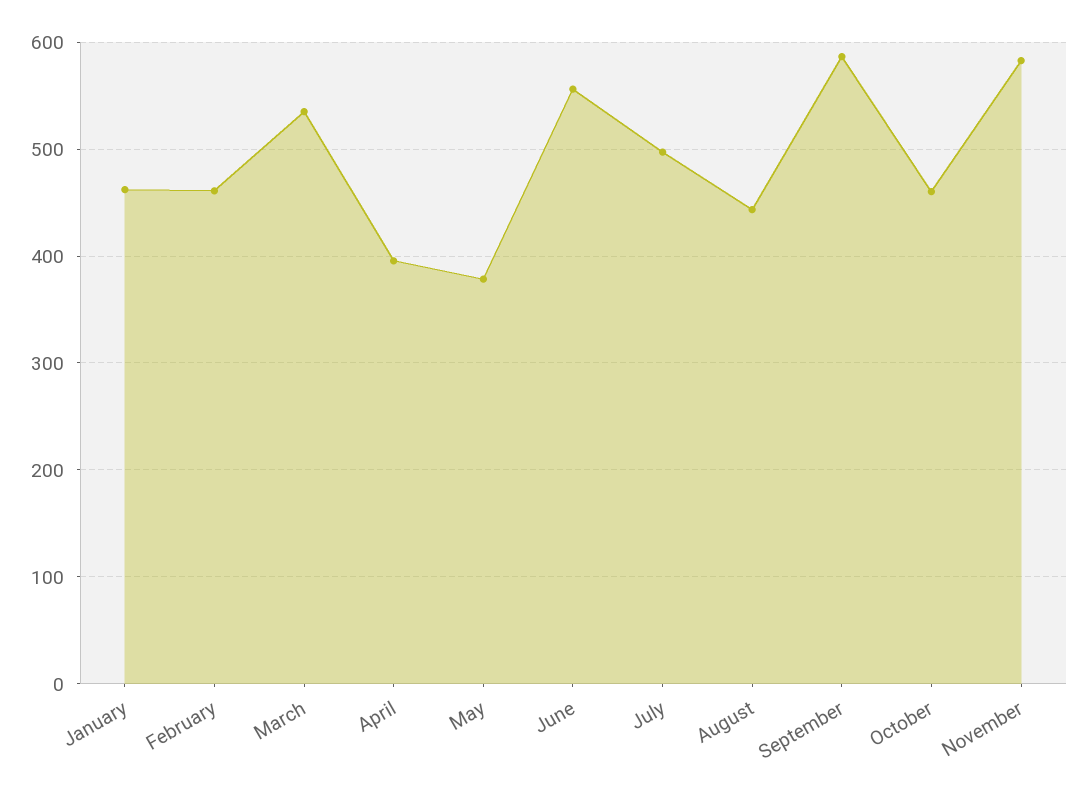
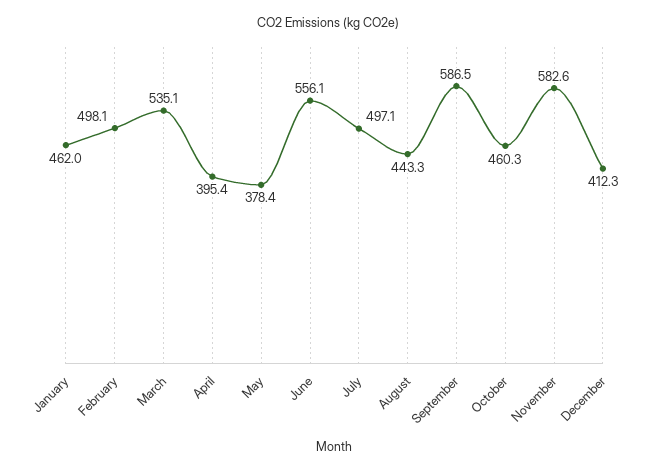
February: 460 -> 498.1
December: none -> 412.3

